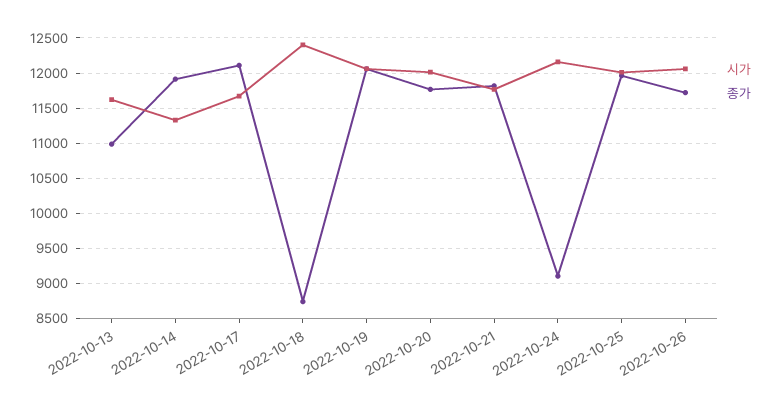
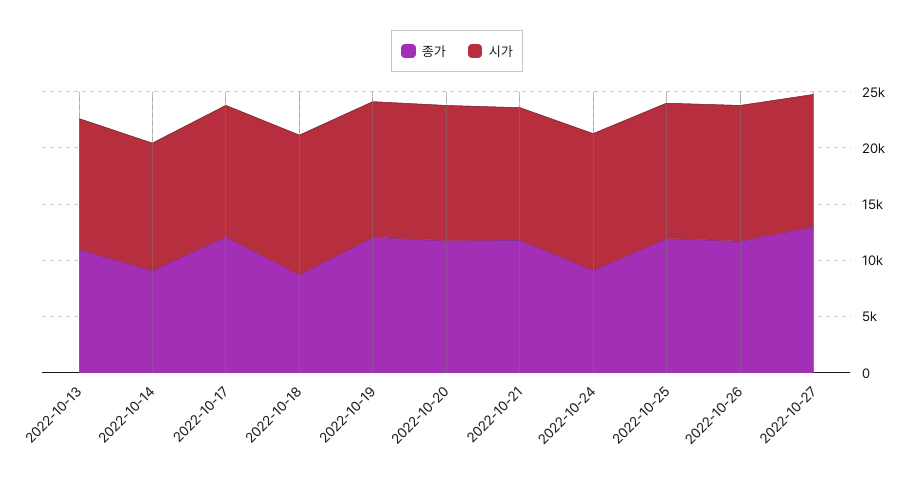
종가, 2022-10-14: 11900 -> 9000
종가, 2022-10-27: none -> 13000
시가, 2022-10-27: none -> 12000

